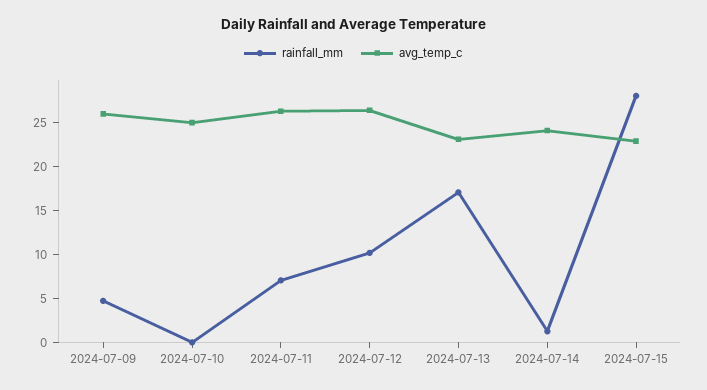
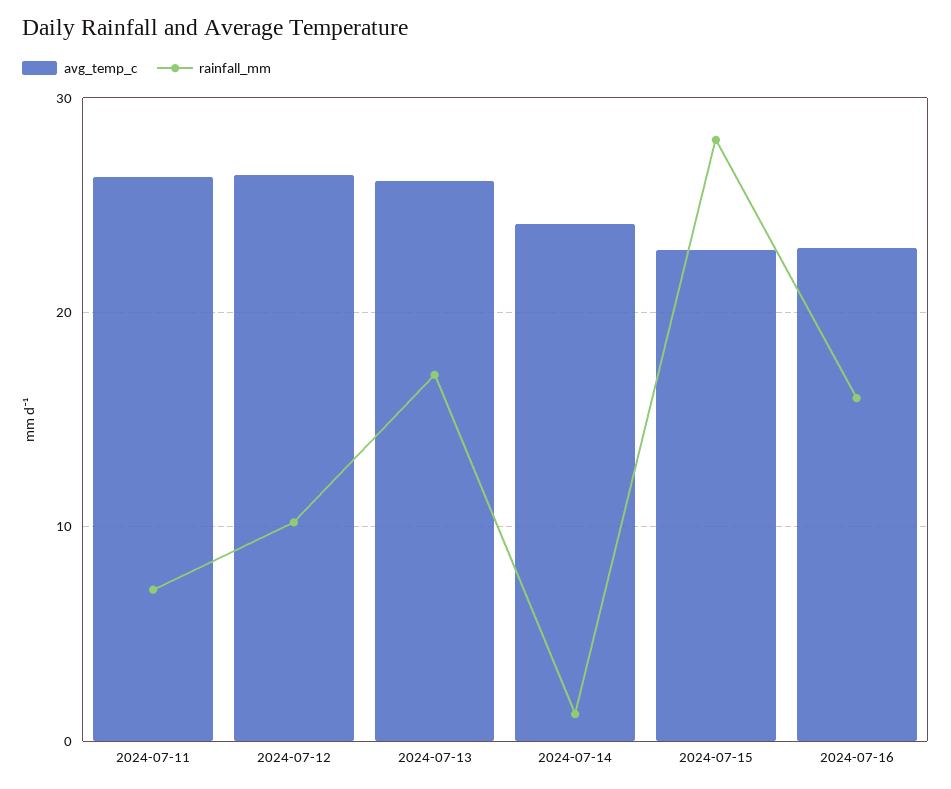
rainfall_mm, 2024-07-09: 5 -> none
avg_temp_c, 2024-07-09: 26 -> none
rainfall_mm, 2024-07-10: 0 -> none
avg_temp_c, 2024-07-10: 25 -> none
avg_temp_c, 2024-07-13: 23 -> 26
avg_temp_c, 2024-07-16: none -> 23
rainfall_mm, 2024-07-16: none -> 16

